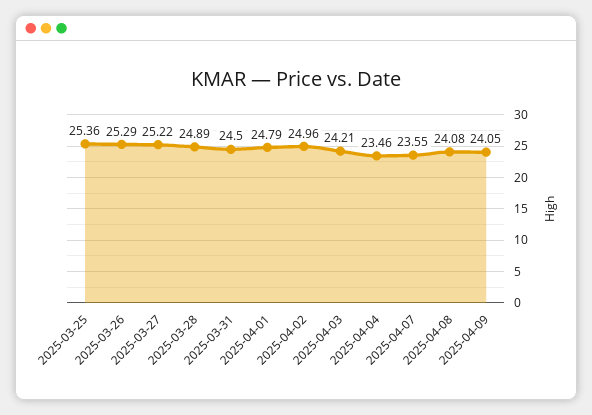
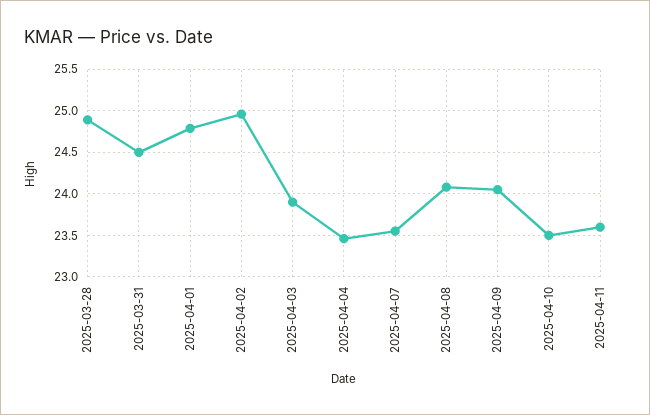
2025-03-25: 25.36 -> none
2025-03-26: 25.29 -> none
2025-03-27: 25.22 -> none
2025-04-03: 24.21 -> 23.9
2025-04-10: none -> 23.5
2025-04-11: none -> 23.6

